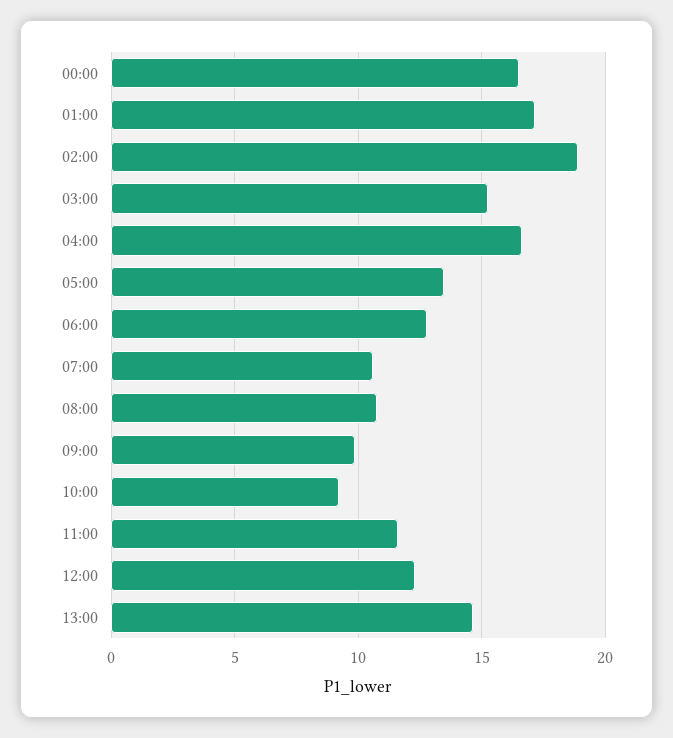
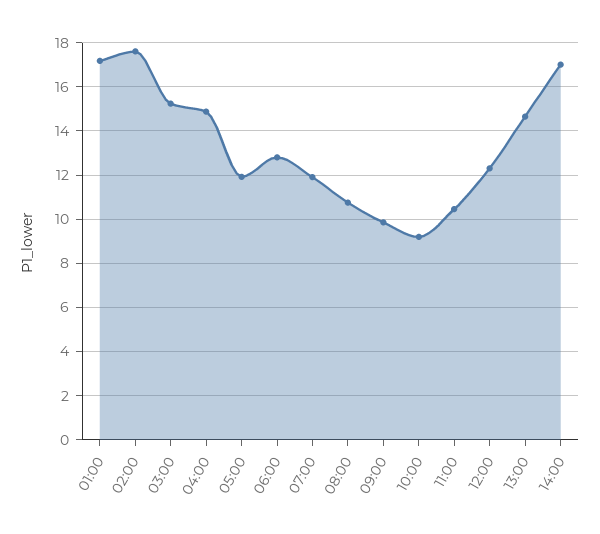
00:00: 16.5 -> none
02:00: 19 -> 17.5
04:00: 16.5 -> 15
05:00: 13.5 -> 12
07:00: 10.5 -> 12
11:00: 11.5 -> 10.5
14:00: none -> 17

